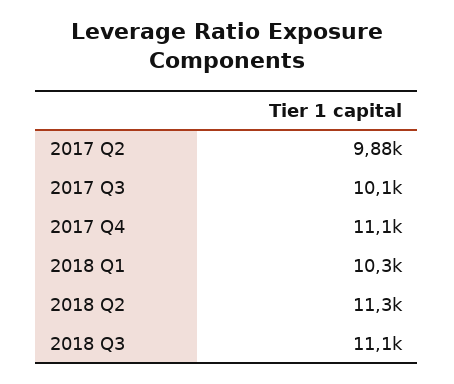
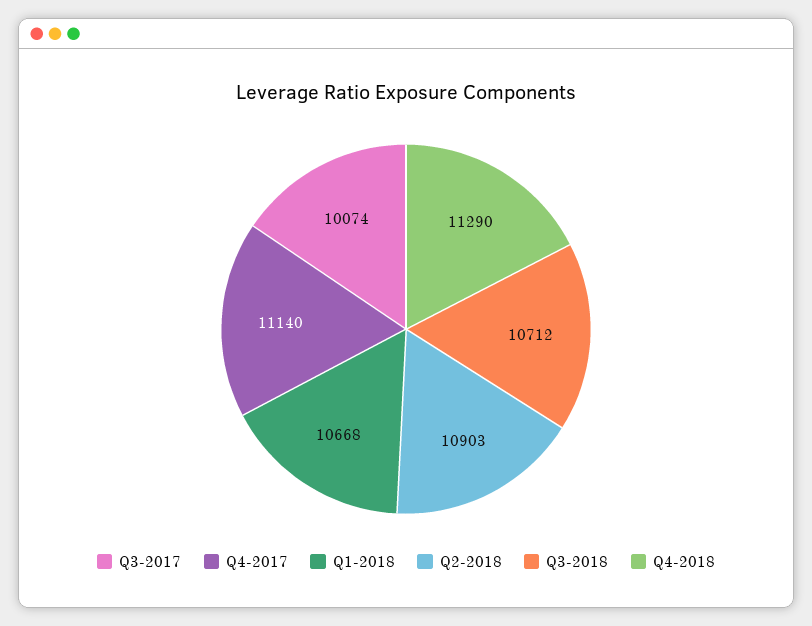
2017 Q2: 9880 -> none
2018 Q1: 10300 -> 10668
2018 Q2: 11300 -> 10903
2018 Q3: 11100 -> 10712
Q4-2018: none -> 11290

